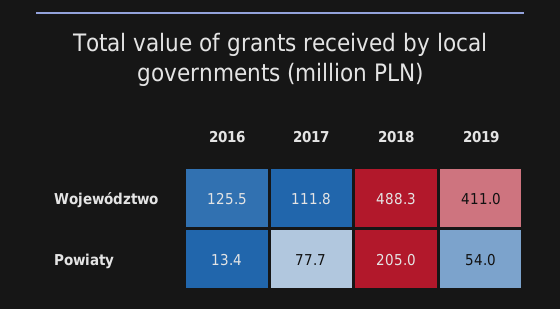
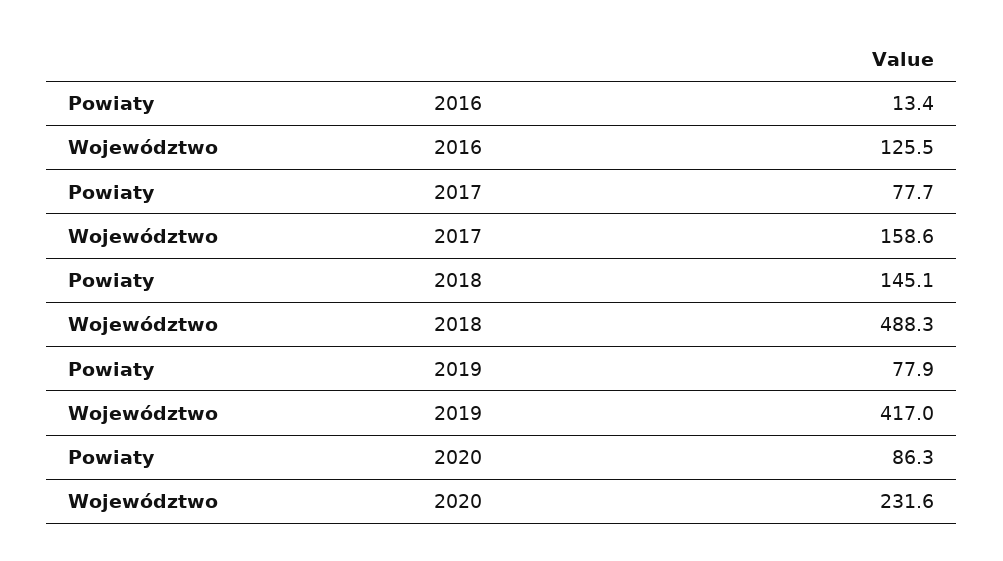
2017, Województwo: 111.8 -> 158.6
2019, Województwo: 411 -> 417
2018, Powiaty: 205 -> 145.1
2019, Powiaty: 54 -> 77.9
2020, Powiaty: none -> 86.3
2020, Województwo: none -> 231.6

